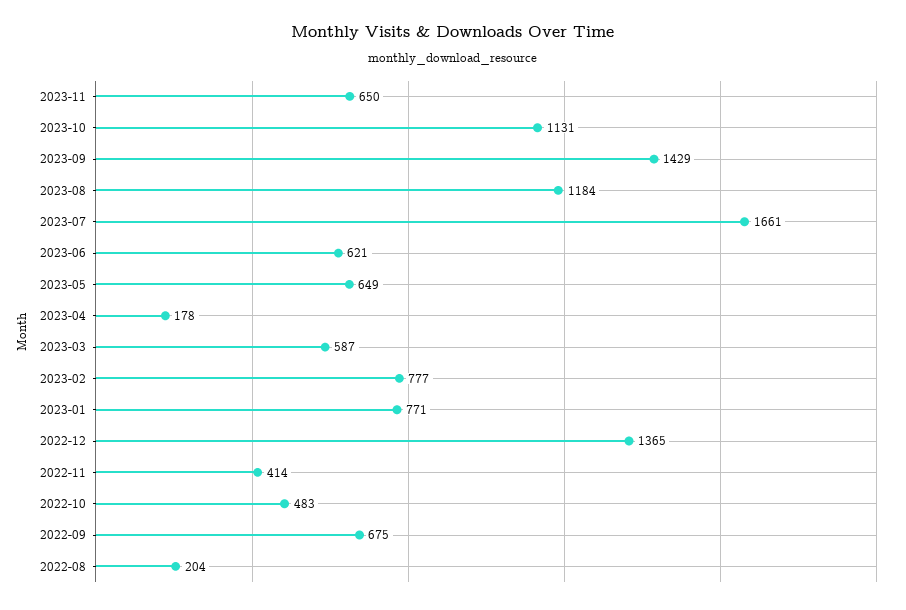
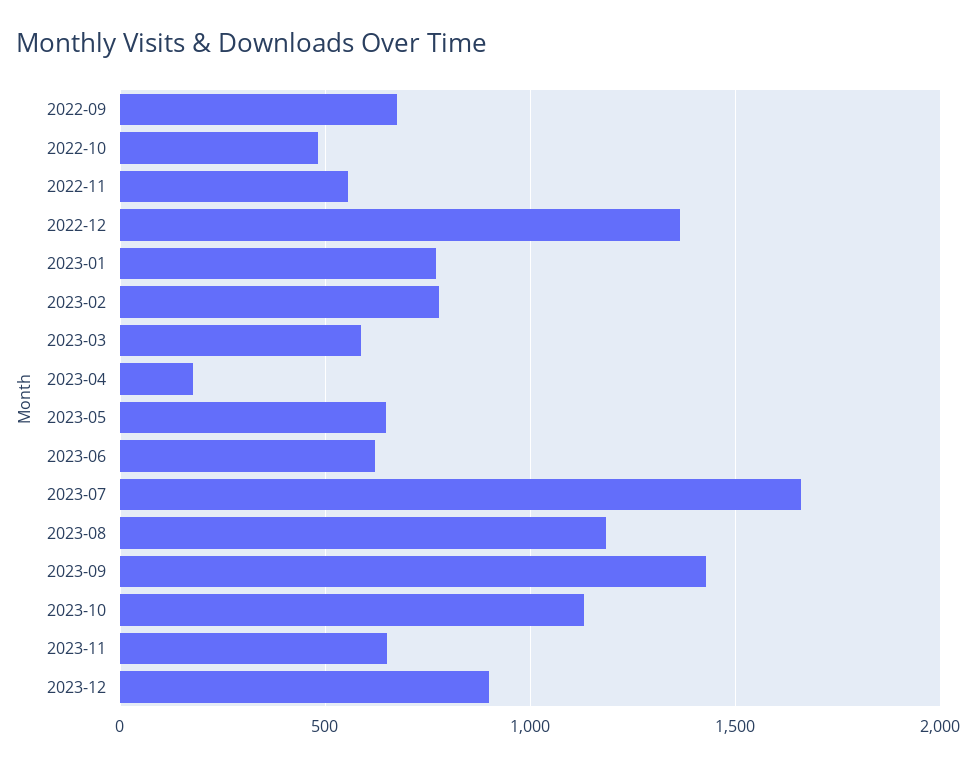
2022-11: 414 -> 550
2022-08: 204 -> none
2023-12: none -> 900

